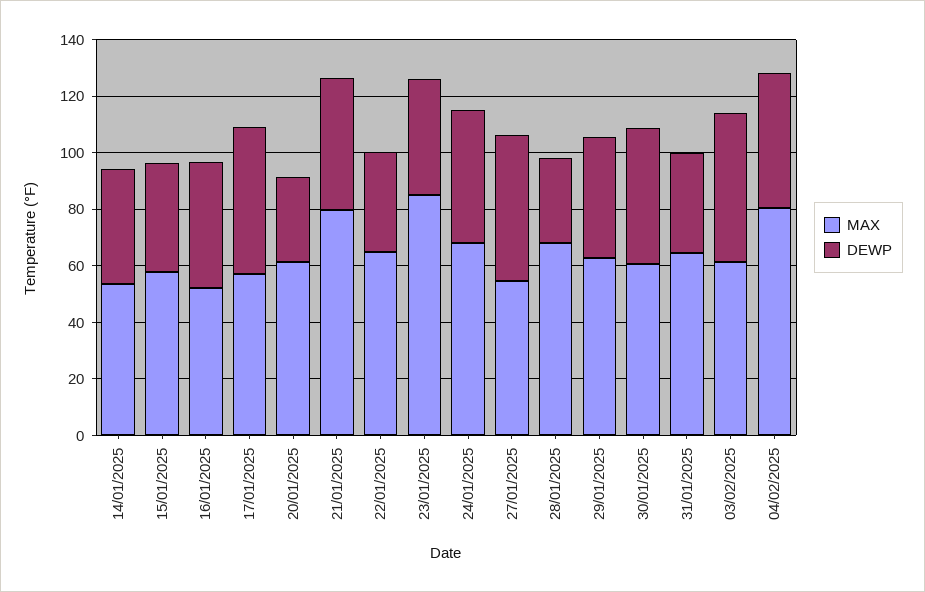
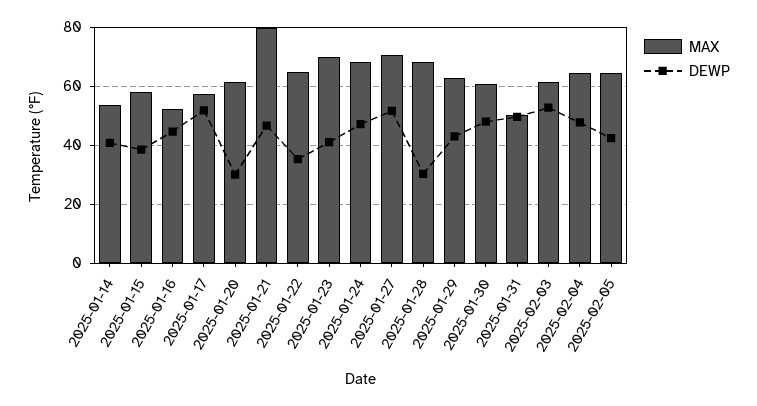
MAX, 23/01/2025: 85 -> 70
MAX, 27/01/2025: 55 -> 70
MAX, 31/01/2025: 65 -> 50
DEWP, 31/01/2025: 35 -> 50
MAX, 04/02/2025: 80 -> 65
MAX, 2025-02-05: none -> 65
DEWP, 2025-02-05: none -> 42.5

